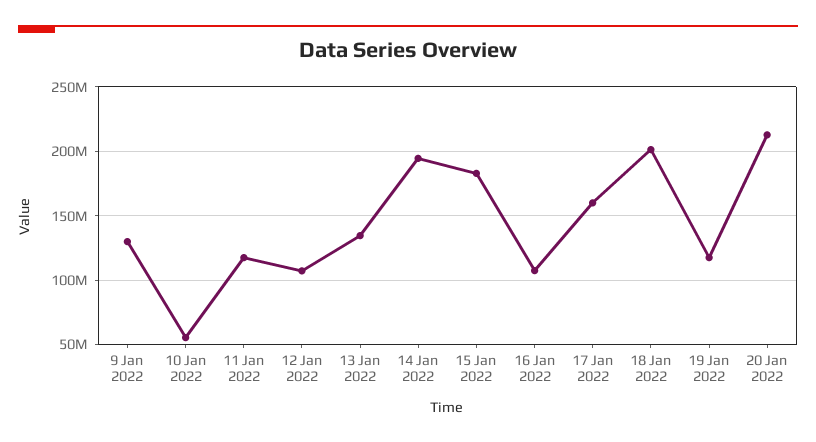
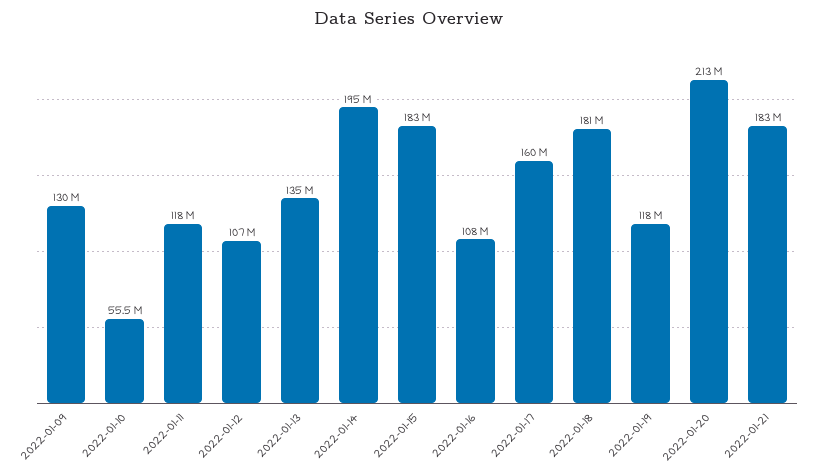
18 Jan 2022: 200000000 -> 181000000
2022-01-21: none -> 183000000

